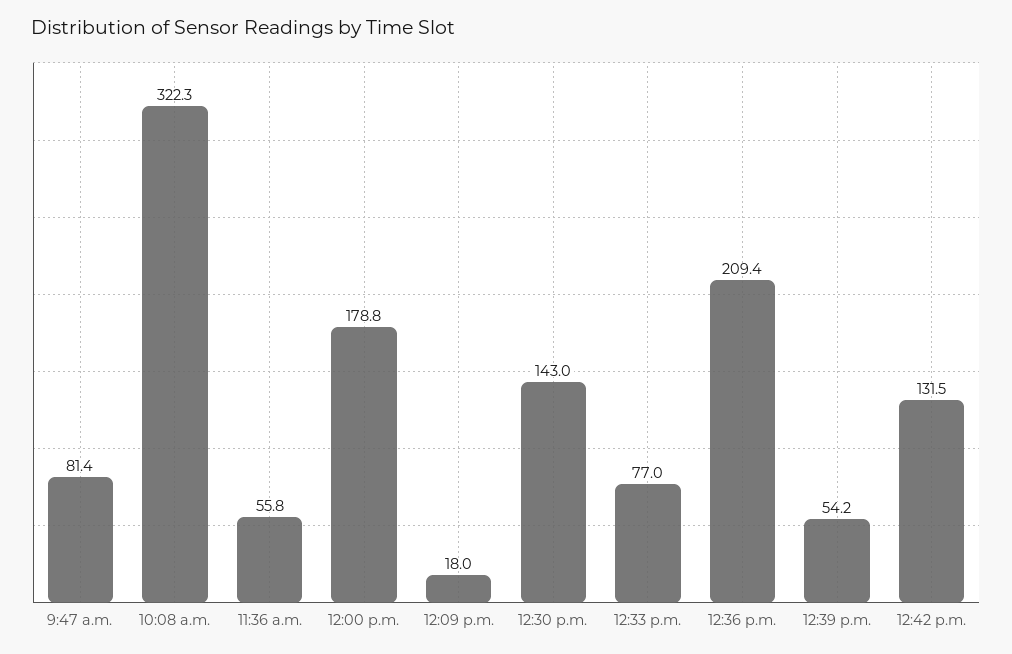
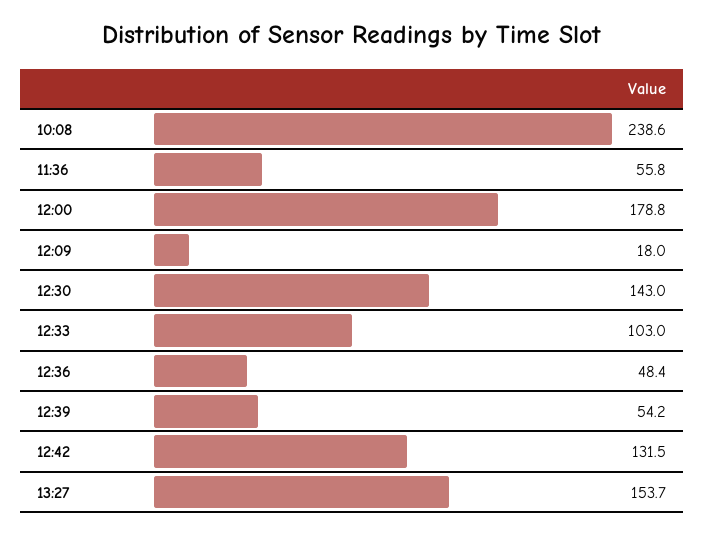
9:47 a.m.: 81.4 -> none
10:08 a.m.: 322.3 -> 238.6
12:33 p.m.: 77 -> 103
12:36 p.m.: 209.4 -> 48.4
13:27: none -> 153.7

